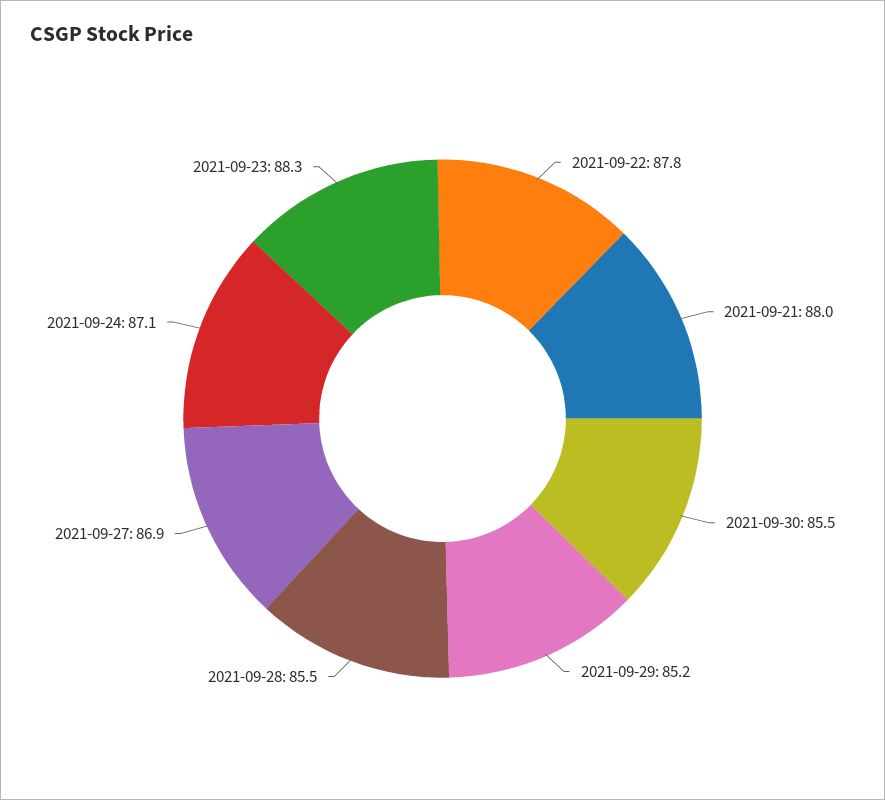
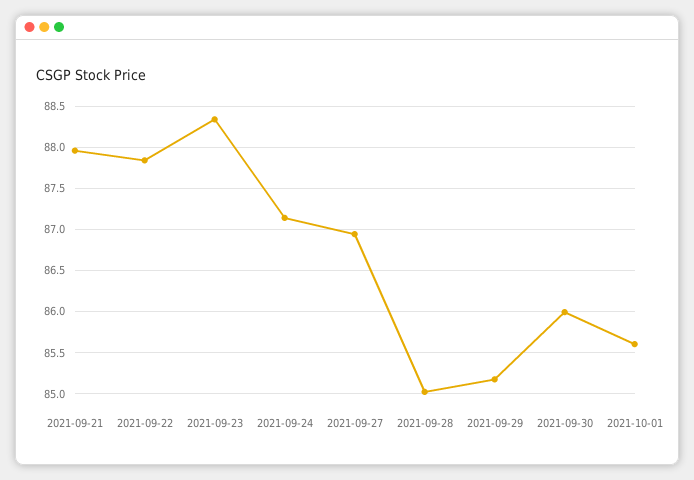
2021-09-30: 85.5 -> 86
2021-09-28: 85.5 -> 85
2021-10-01: none -> 85.6

